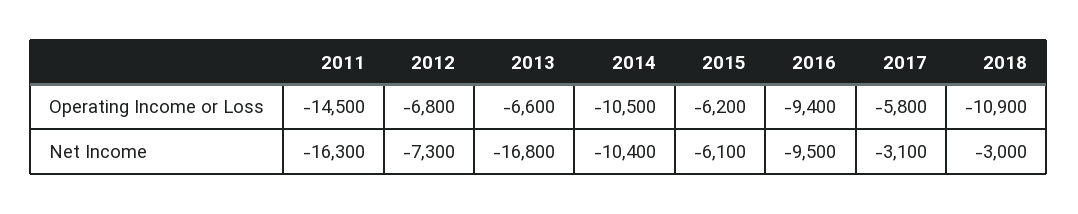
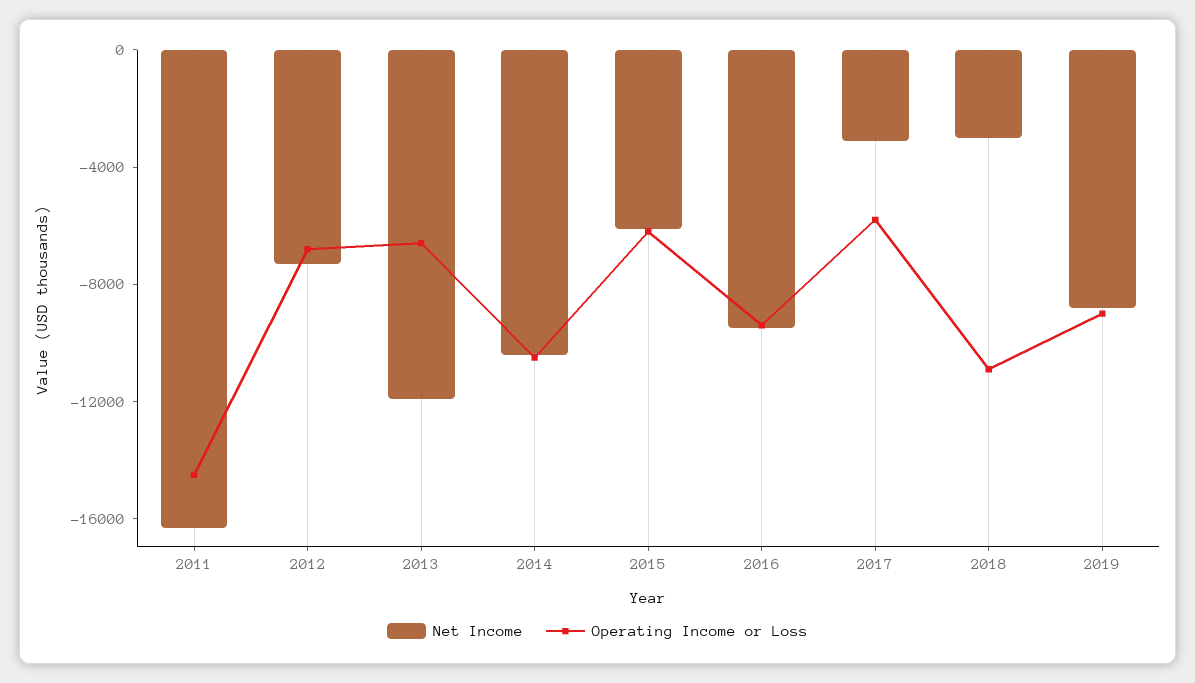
Net Income, 2013: -16800 -> -12000
Net Income, 2019: none -> -9000
Operating Income or Loss, 2019: none -> -9000

